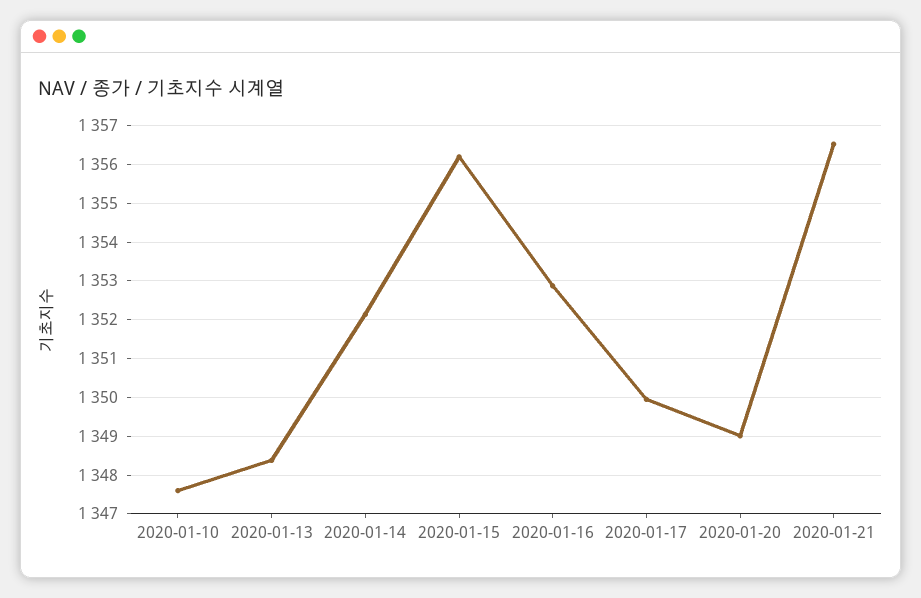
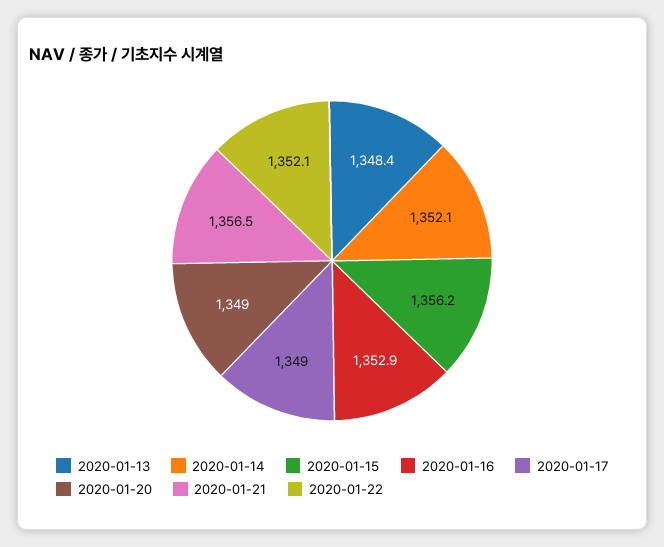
2020-01-10: 1347.6 -> none
2020-01-17: 1350 -> 1349
2020-01-22: none -> 1352.1

